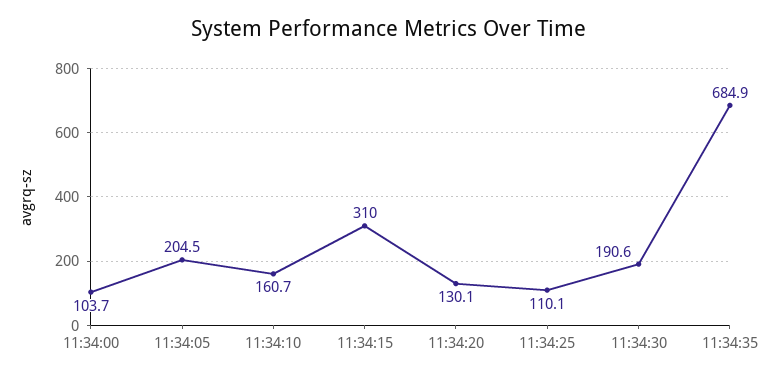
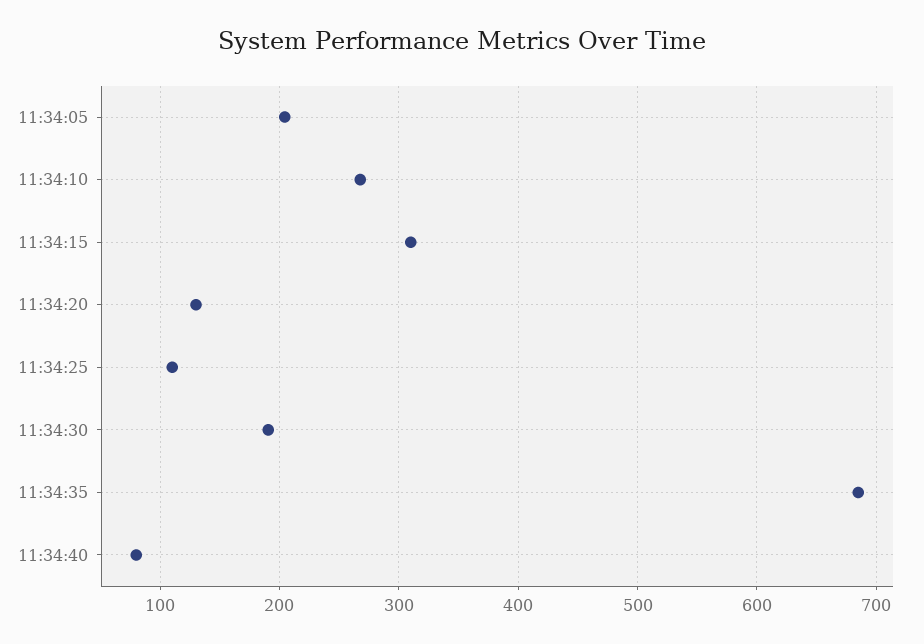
11:34:00: 103.7 -> none
11:34:10: 160.7 -> 270
11:34:40: none -> 80

